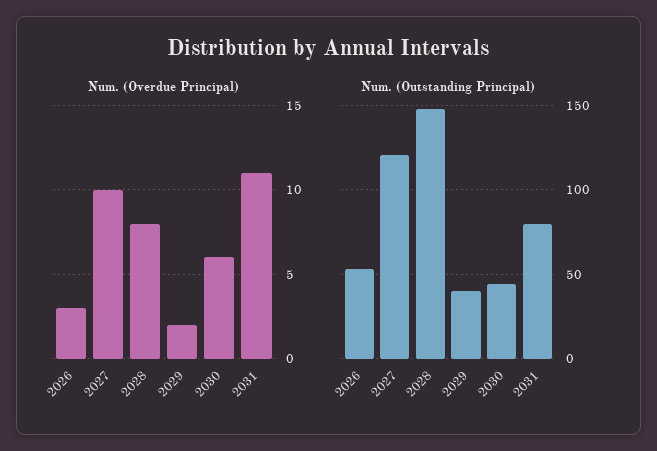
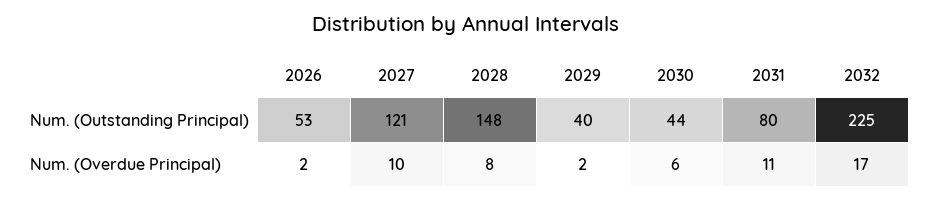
Num. (Overdue Principal), 2026: 3 -> 2
Num. (Outstanding Principal), 2032: none -> 225
Num. (Overdue Principal), 2032: none -> 17

